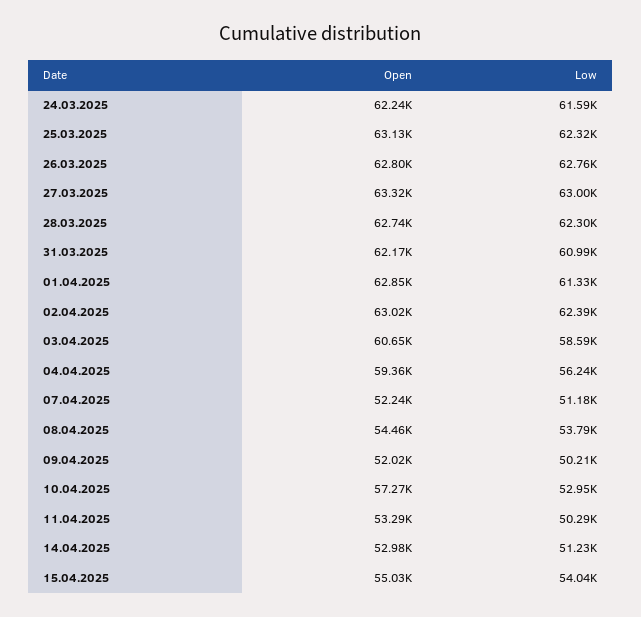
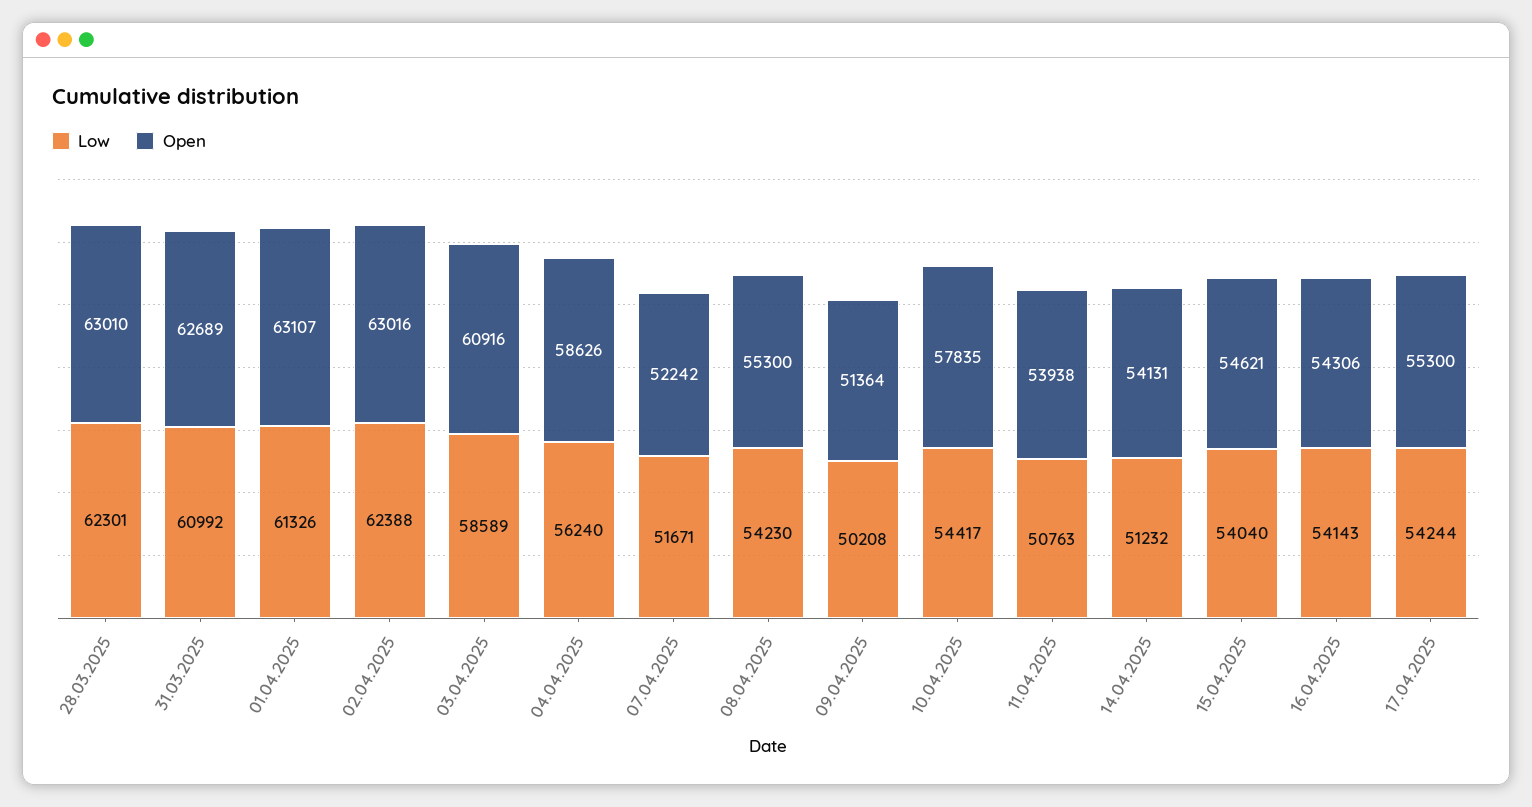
Open, 24.03.2025: 62240 -> none
Low, 24.03.2025: 61590 -> none
Open, 25.03.2025: 63130 -> none
Low, 25.03.2025: 62320 -> none
Open, 26.03.2025: 62800 -> none
Low, 26.03.2025: 62760 -> none
Open, 27.03.2025: 63320 -> none
Low, 27.03.2025: 63000 -> none
Open, 28.03.2025: 62740 -> 63010
Open, 31.03.2025: 62170 -> 62689
Open, 01.04.2025: 62850 -> 63107
Open, 03.04.2025: 60650 -> 60916
Open, 04.04.2025: 59360 -> 58626
Low, 07.04.2025: 51180 -> 51671
Open, 08.04.2025: 54460 -> 55300
Low, 08.04.2025: 53790 -> 54230
Open, 09.04.2025: 52020 -> 51364
Open, 10.04.2025: 57270 -> 57835
Low, 10.04.2025: 52950 -> 54417
Open, 11.04.2025: 53290 -> 53938
Low, 11.04.2025: 50290 -> 50763
Open, 14.04.2025: 52980 -> 54131
Open, 15.04.2025: 55030 -> 54621
Low, 16.04.2025: none -> 54143
Open, 16.04.2025: none -> 54306
Low, 17.04.2025: none -> 54244
Open, 17.04.2025: none -> 55300

